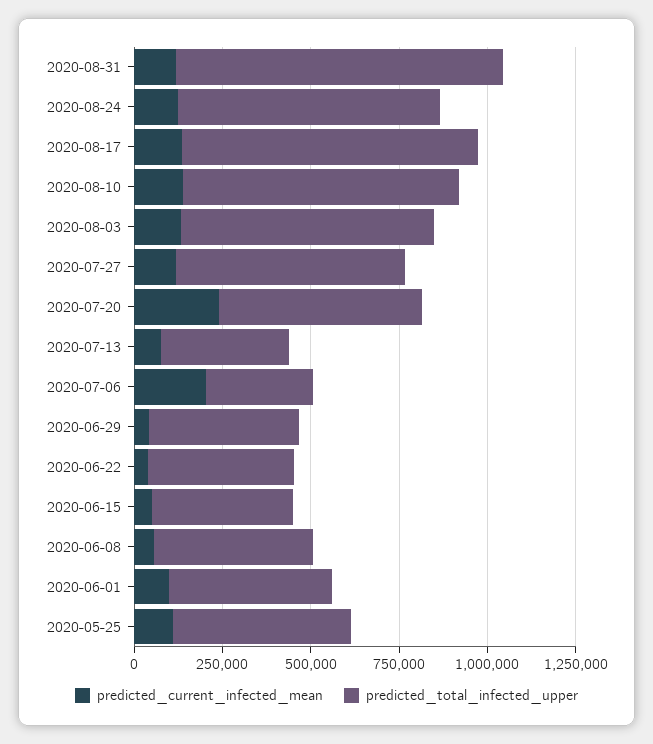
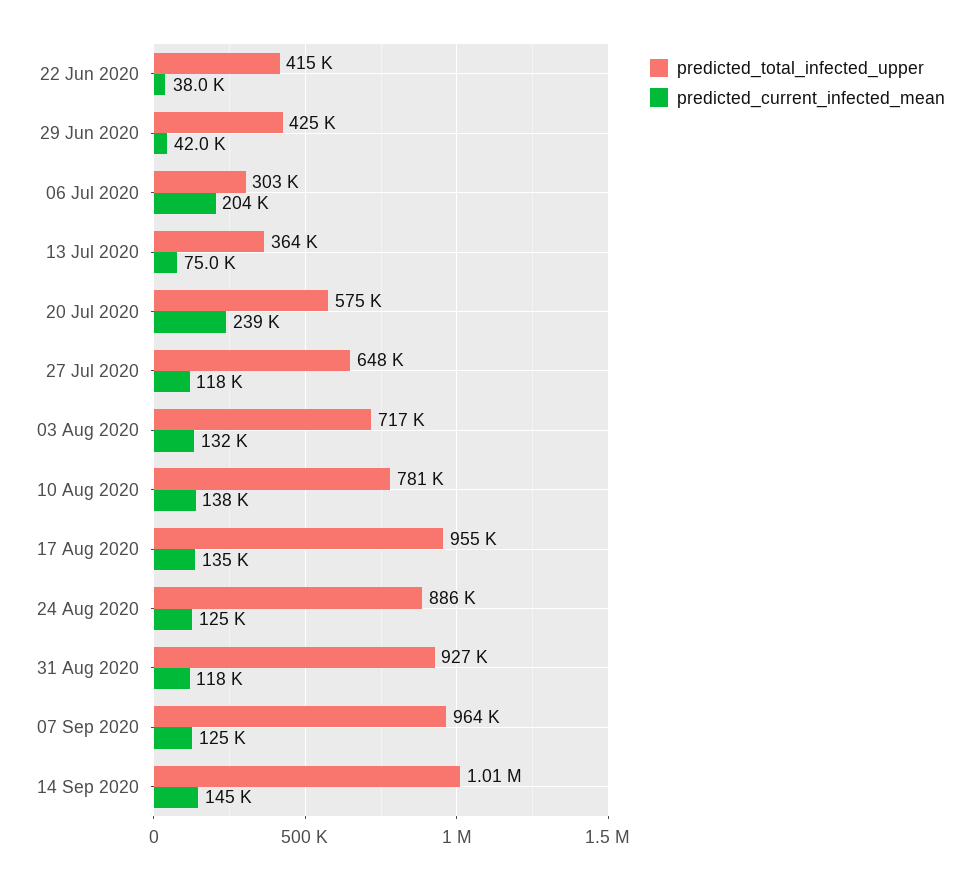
predicted_total_infected_upper, 2020-08-24: 750000 -> 886000
predicted_total_infected_upper, 2020-08-17: 850000 -> 955000
predicted_current_infected_mean, 2020-06-15: 50000 -> none
predicted_total_infected_upper, 2020-06-15: 400000 -> none
predicted_current_infected_mean, 2020-06-08: 50000 -> none
predicted_total_infected_upper, 2020-06-08: 450000 -> none
predicted_current_infected_mean, 2020-06-01: 100000 -> none
predicted_total_infected_upper, 2020-06-01: 450000 -> none
predicted_current_infected_mean, 2020-05-25: 100000 -> none
predicted_total_infected_upper, 2020-05-25: 500000 -> none
predicted_total_infected_upper, 07 Sep 2020: none -> 964000
predicted_current_infected_mean, 07 Sep 2020: none -> 125000
predicted_total_infected_upper, 14 Sep 2020: none -> 1010000
predicted_current_infected_mean, 14 Sep 2020: none -> 145000

